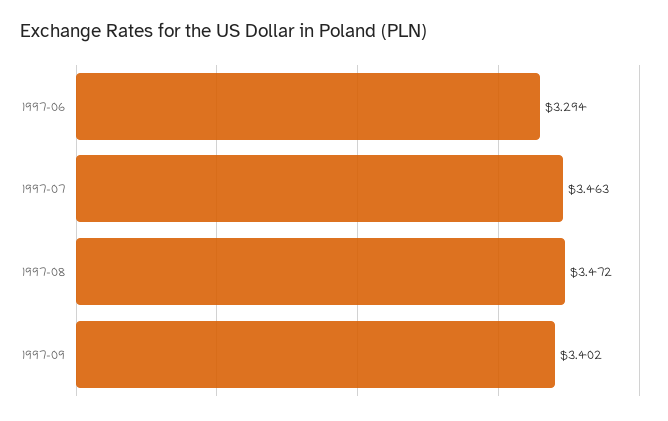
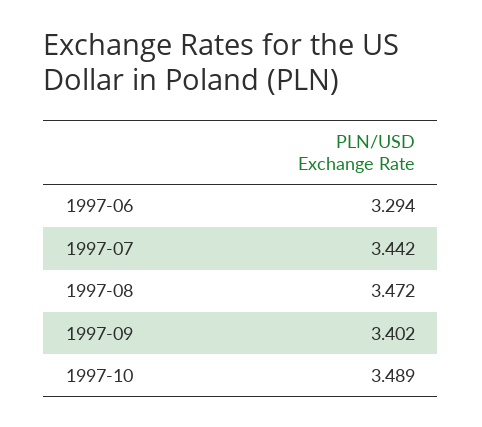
1997-07: 3.463 -> 3.442
1997-10: none -> 3.489

